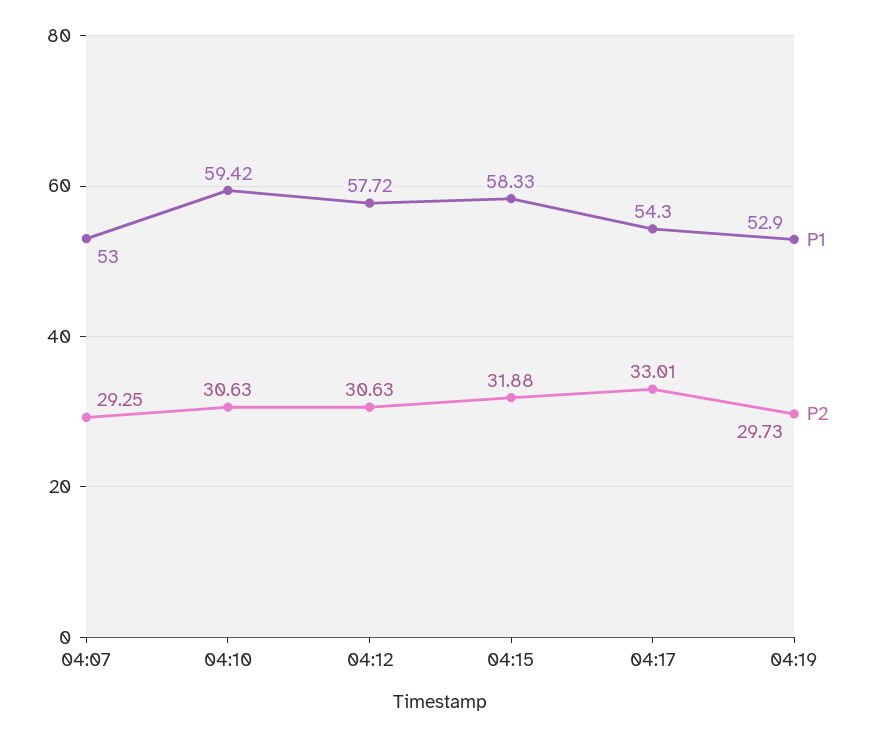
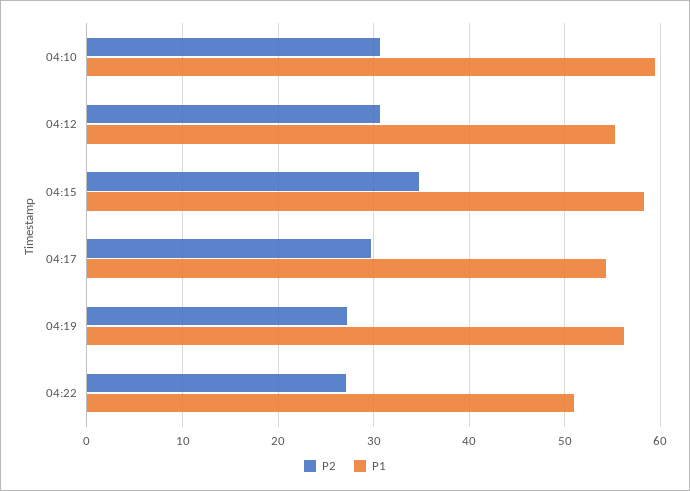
P1, 04:07: 53 -> none
P2, 04:07: 29.25 -> none
P1, 04:12: 57.72 -> 55
P2, 04:15: 31.88 -> 35
P2, 04:17: 33.01 -> 30
P1, 04:19: 52.9 -> 56
P2, 04:19: 29.73 -> 27
P2, 04:22: none -> 27
P1, 04:22: none -> 51

